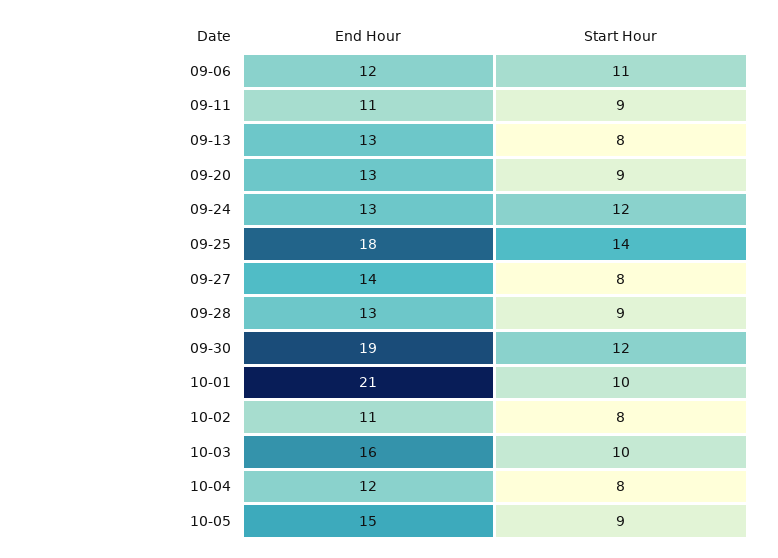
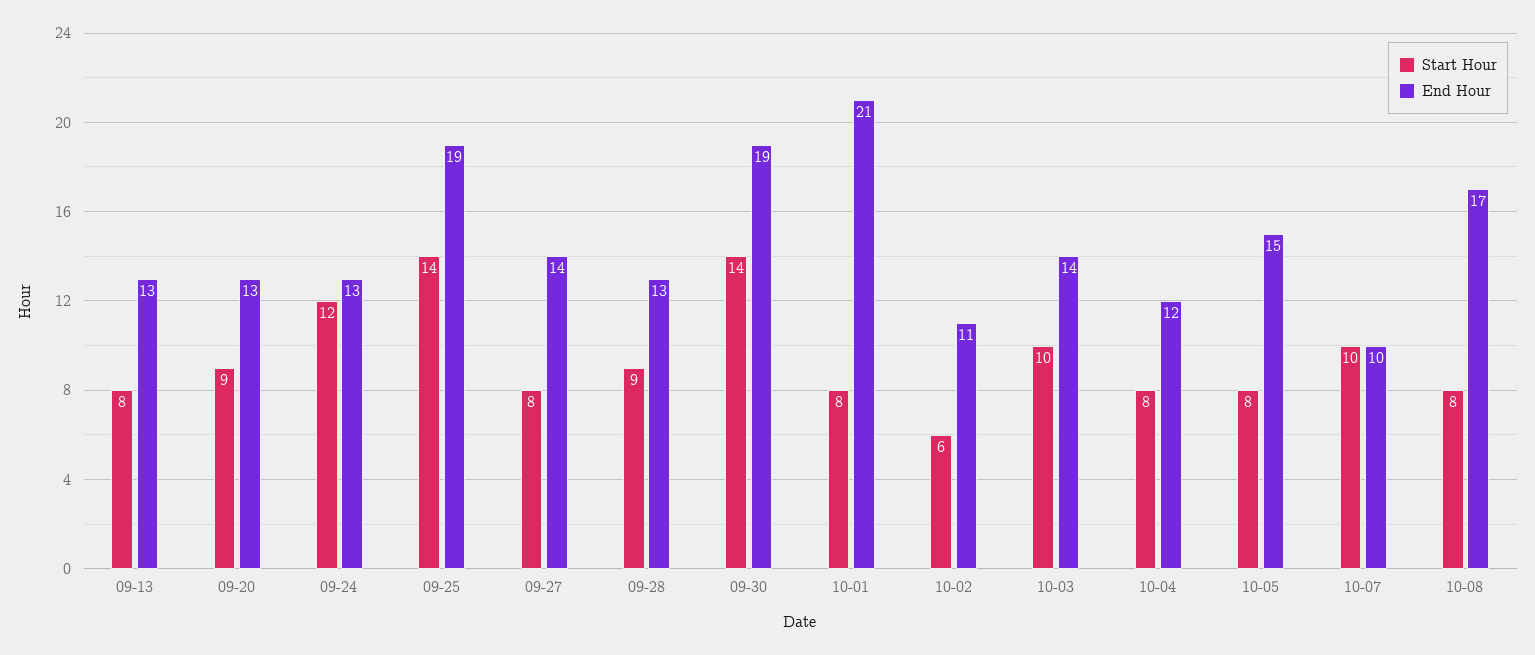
End Hour, 09-06: 12 -> none
Start Hour, 09-06: 11 -> none
End Hour, 09-11: 11 -> none
Start Hour, 09-11: 9 -> none
End Hour, 09-25: 18 -> 19
Start Hour, 09-30: 12 -> 14
Start Hour, 10-01: 10 -> 8
Start Hour, 10-02: 8 -> 6
End Hour, 10-03: 16 -> 14
Start Hour, 10-05: 9 -> 8
Start Hour, 10-07: none -> 10
End Hour, 10-07: none -> 10
Start Hour, 10-08: none -> 8
End Hour, 10-08: none -> 17

